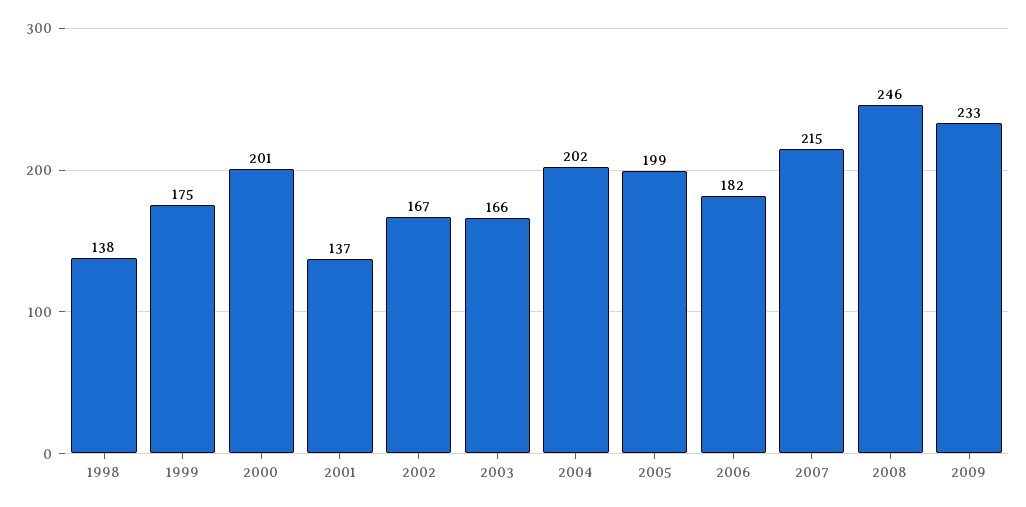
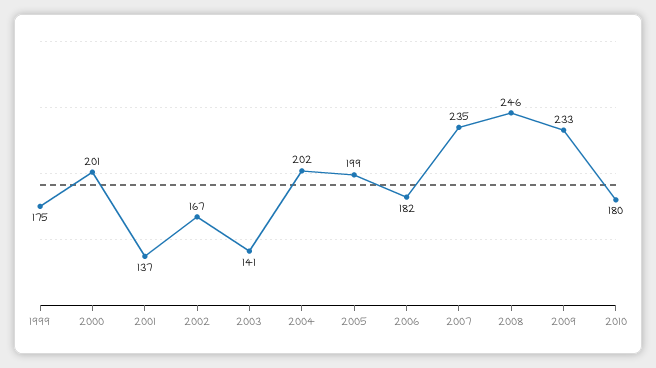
1998: 138 -> none
2003: 166 -> 141
2007: 215 -> 235
2010: none -> 180

